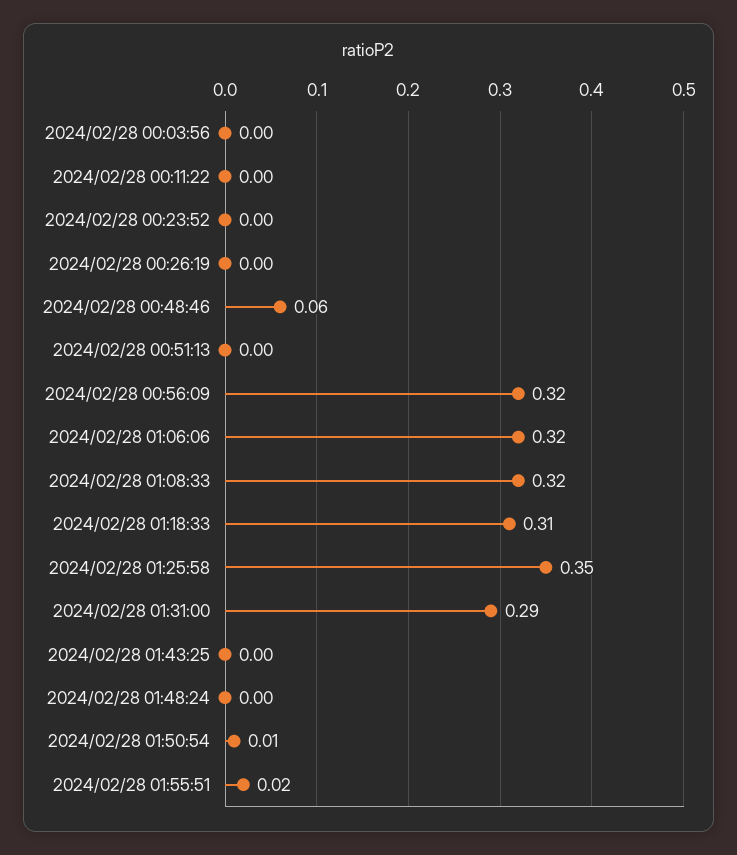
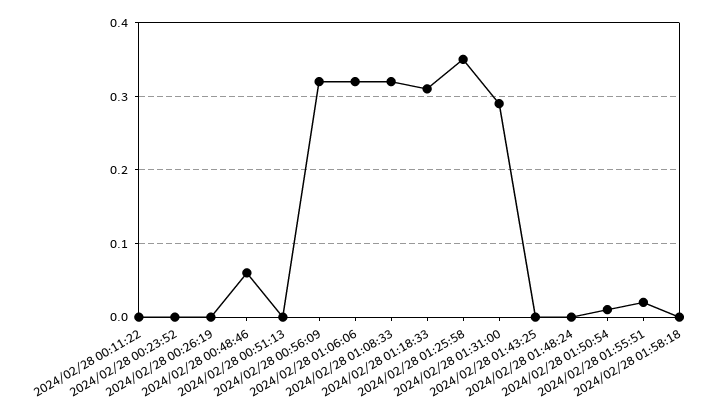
2024/02/28 00:03:56: 0 -> none
2024/02/28 01:58:18: none -> 0

